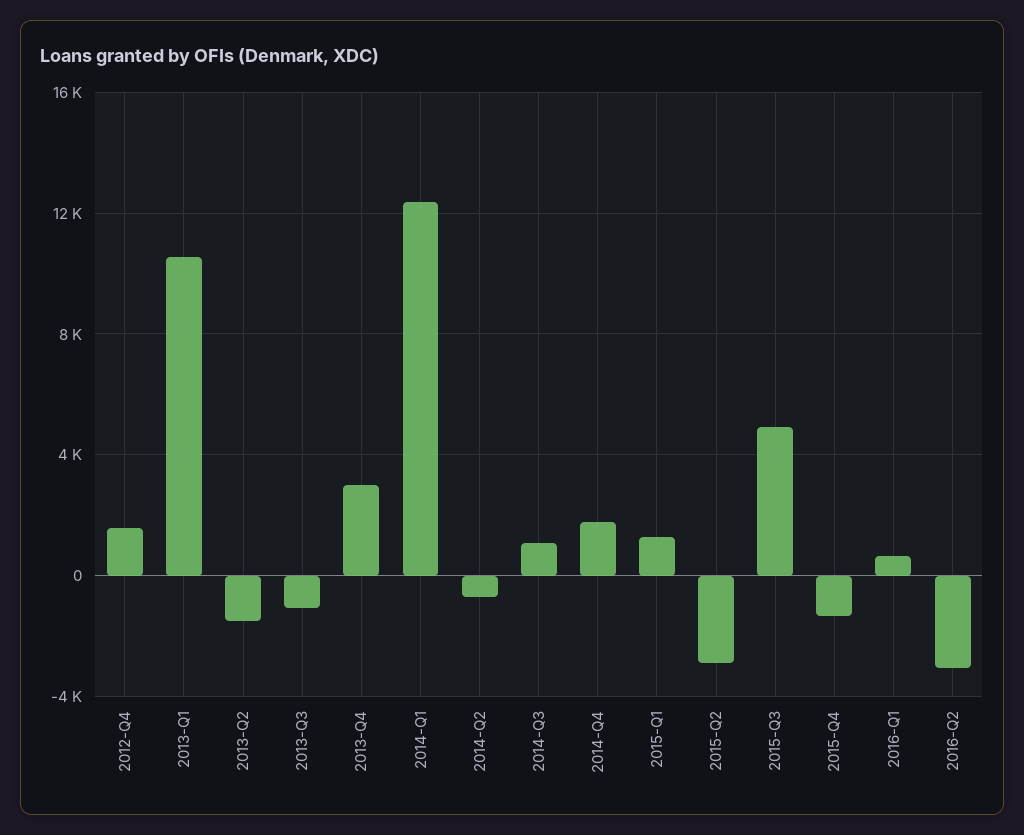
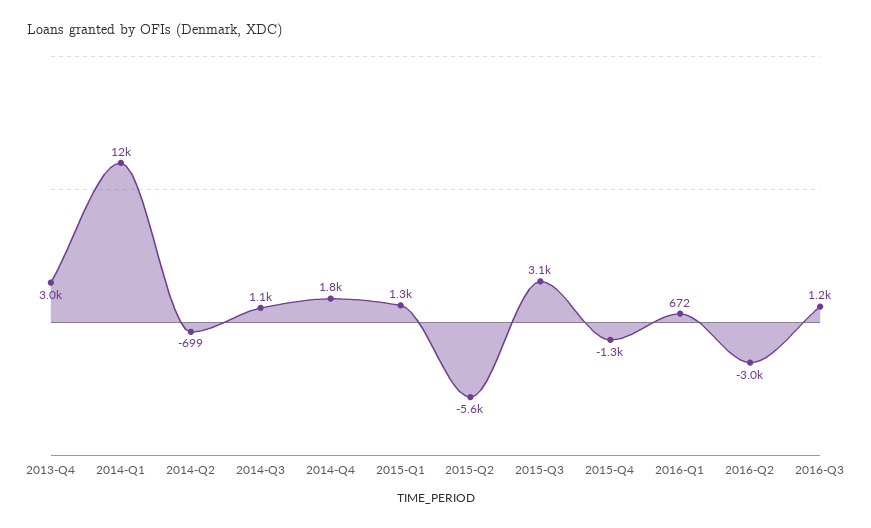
2012-Q4: 1500 -> none
2013-Q1: 10500 -> none
2013-Q2: -1500 -> none
2013-Q3: -1000 -> none
2015-Q2: -3000 -> -5600
2015-Q3: 5000 -> 3100
2016-Q3: none -> 1200

